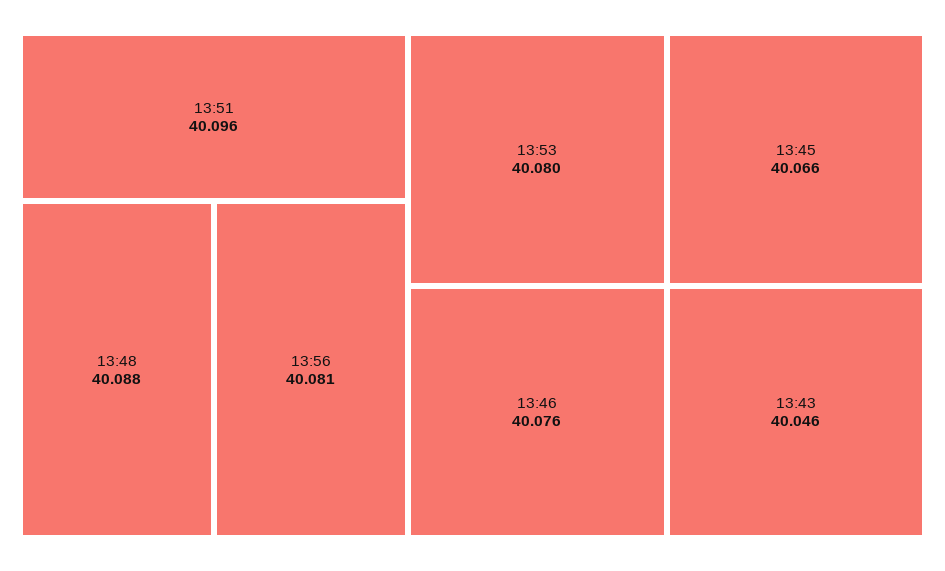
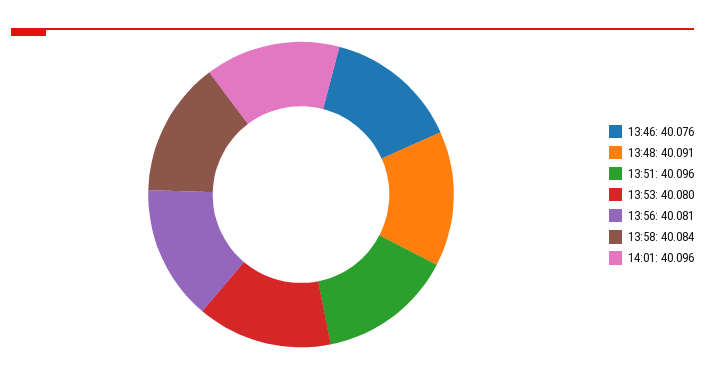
13:48: 40.088 -> 40.091
13:45: 40.066 -> none
13:43: 40.046 -> none
13:58: none -> 40.084
14:01: none -> 40.096

